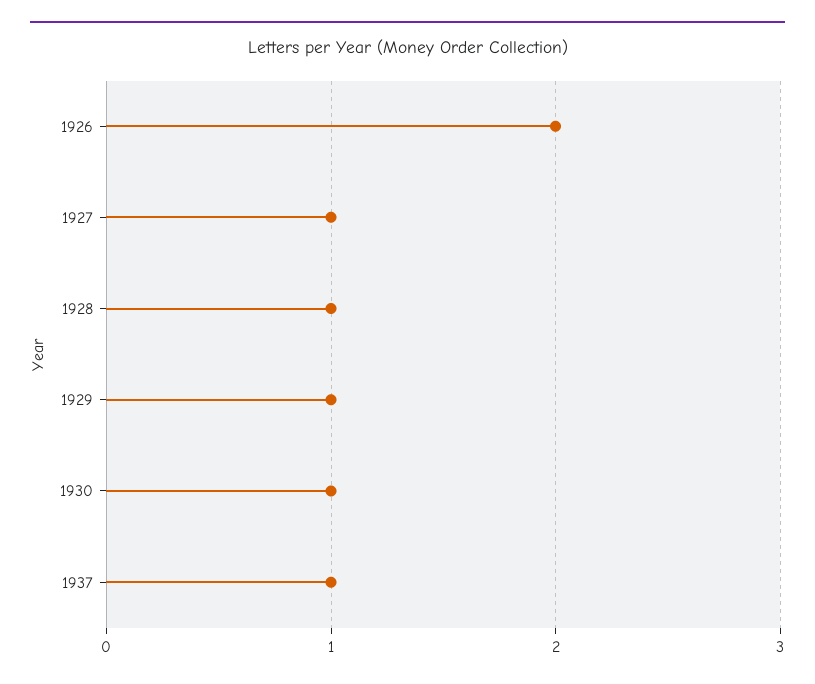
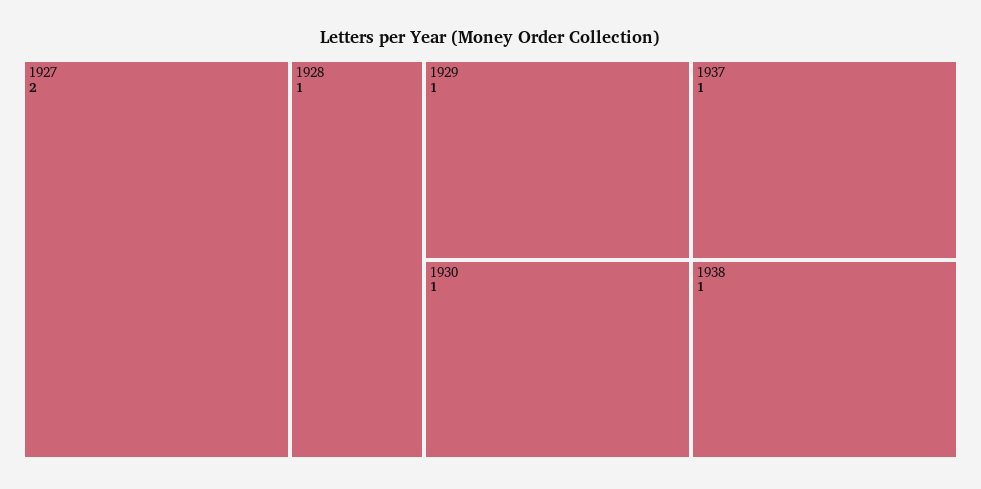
1926: 2 -> none
1927: 1 -> 2
1938: none -> 1

